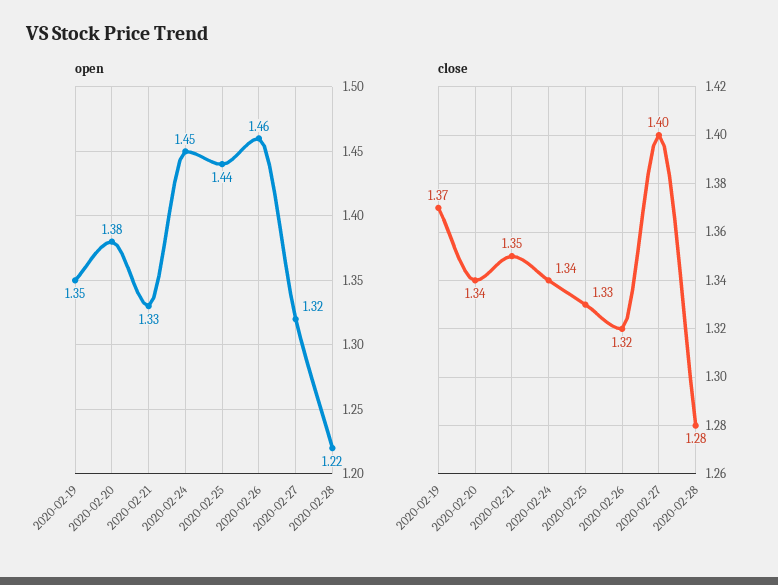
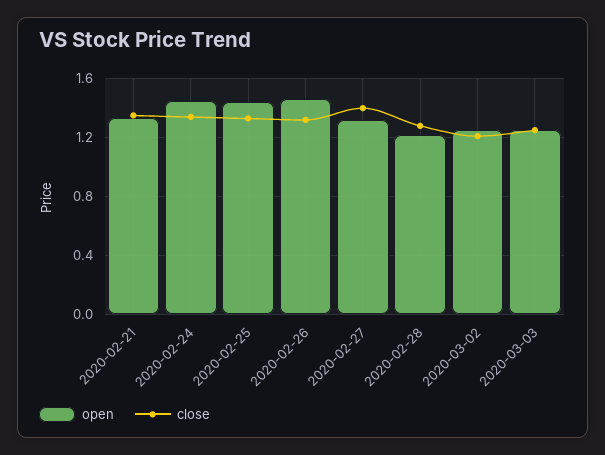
open, 2020-02-19: 1.35 -> none
open, 2020-02-20: 1.38 -> none
close, 2020-02-19: 1.37 -> none
close, 2020-02-20: 1.34 -> none
open, 2020-03-02: none -> 1.25
close, 2020-03-02: none -> 1.2
open, 2020-03-03: none -> 1.25
close, 2020-03-03: none -> 1.25

